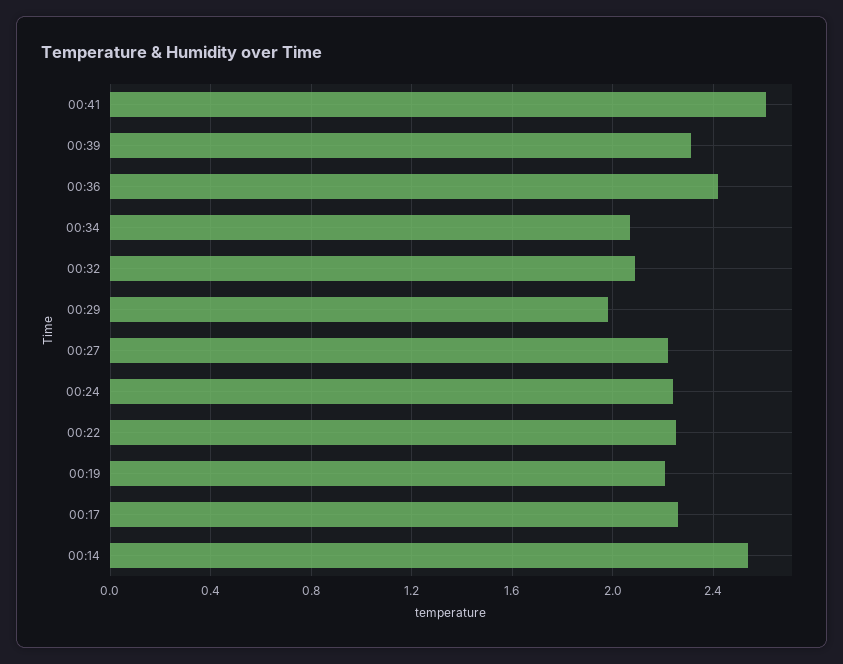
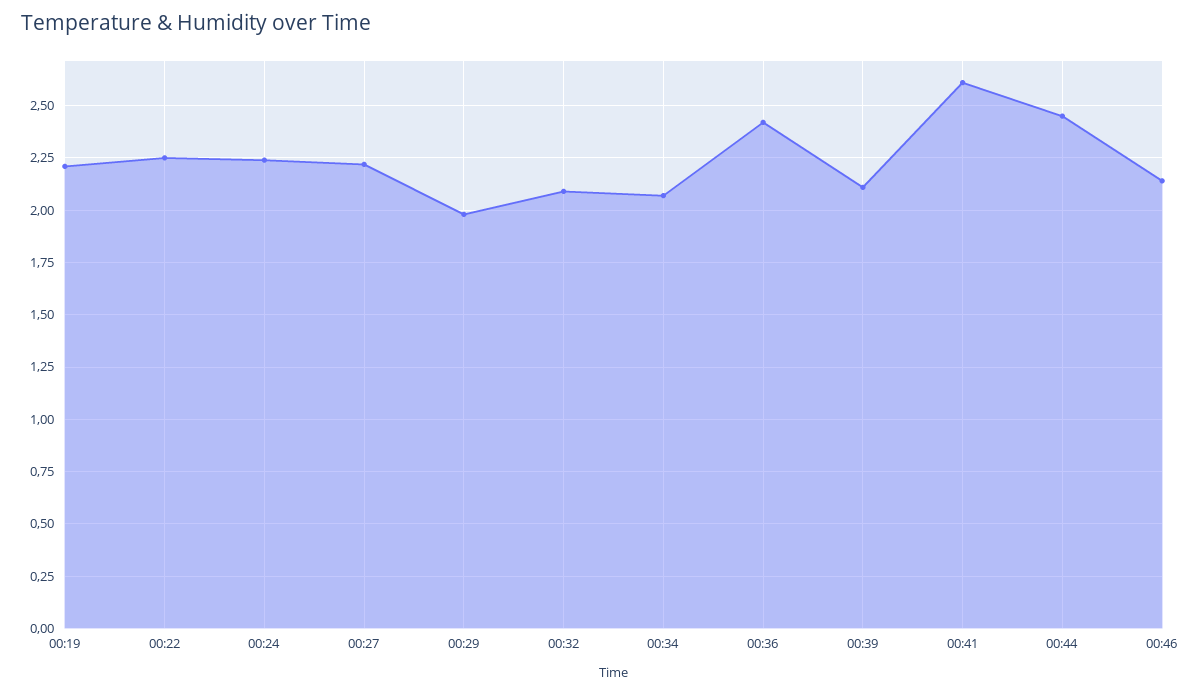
00:39: 2.3 -> 2.1
00:17: 2.25 -> none
00:14: 2.55 -> none
00:44: none -> 2.45
00:46: none -> 2.15

